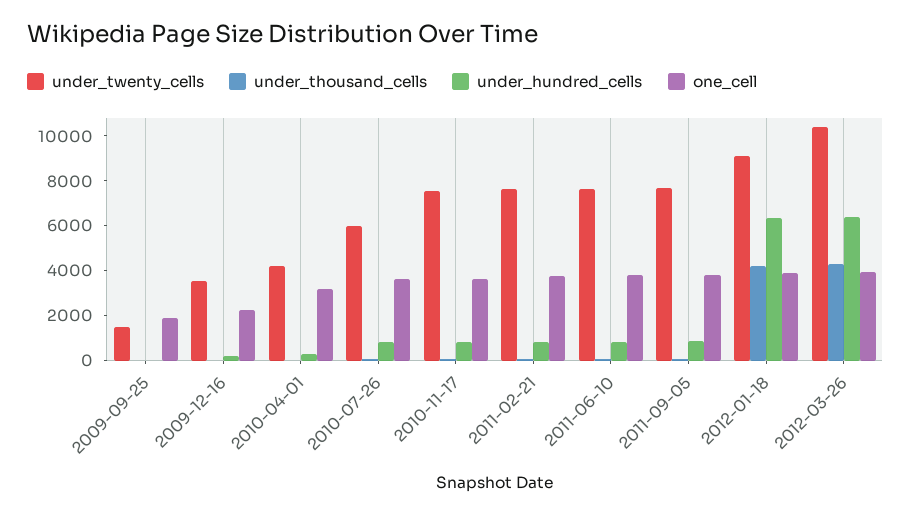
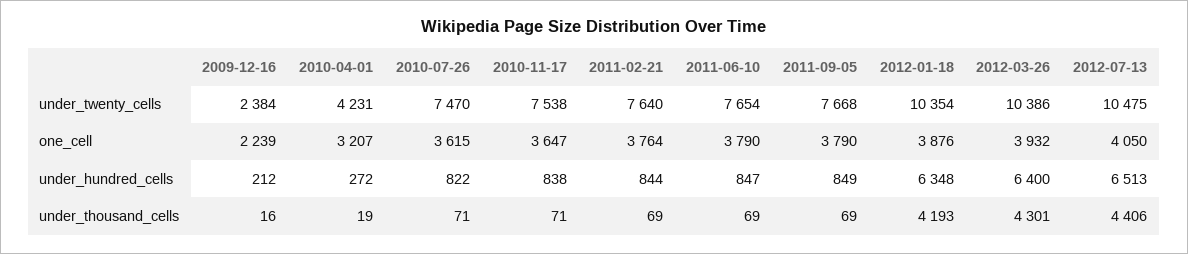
under_twenty_cells, 2009-09-25: 1500 -> none
under_thousand_cells, 2009-09-25: 0 -> none
under_hundred_cells, 2009-09-25: 0 -> none
one_cell, 2009-09-25: 2000 -> none
under_twenty_cells, 2009-12-16: 3500 -> 2384
under_twenty_cells, 2010-07-26: 6000 -> 7470
under_twenty_cells, 2012-01-18: 9000 -> 10354
under_twenty_cells, 2012-07-13: none -> 10475
one_cell, 2012-07-13: none -> 4050
under_hundred_cells, 2012-07-13: none -> 6513
under_thousand_cells, 2012-07-13: none -> 4406

